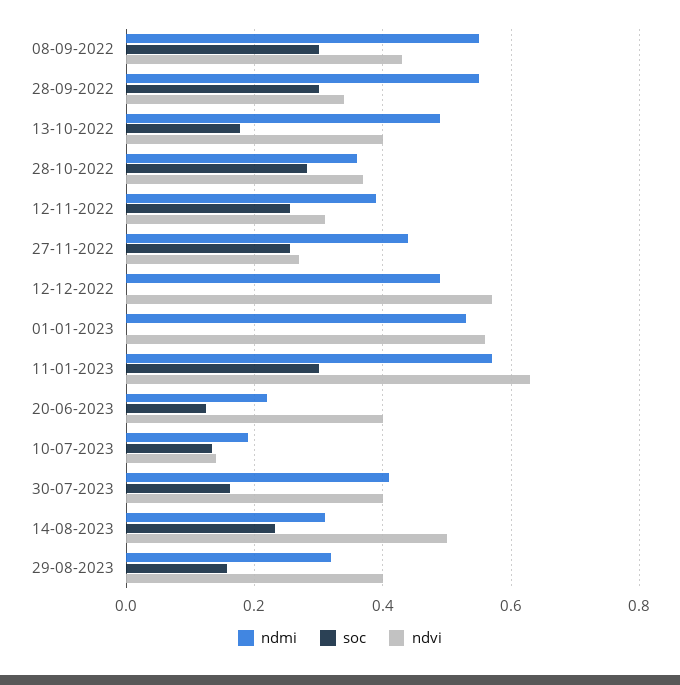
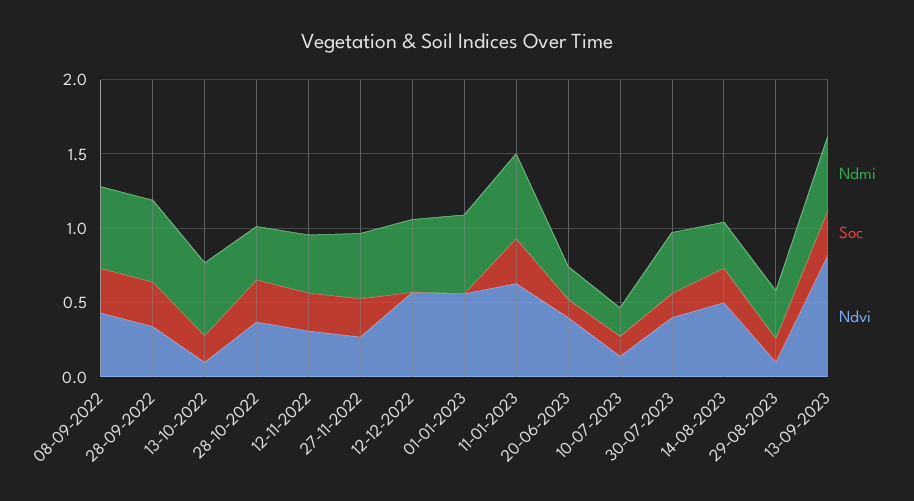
ndvi, 13-10-2022: 0.4 -> 0.1
ndvi, 29-08-2023: 0.4 -> 0.1
ndmi, 13-09-2023: none -> 0.5
soc, 13-09-2023: none -> 0.3
ndvi, 13-09-2023: none -> 0.8

